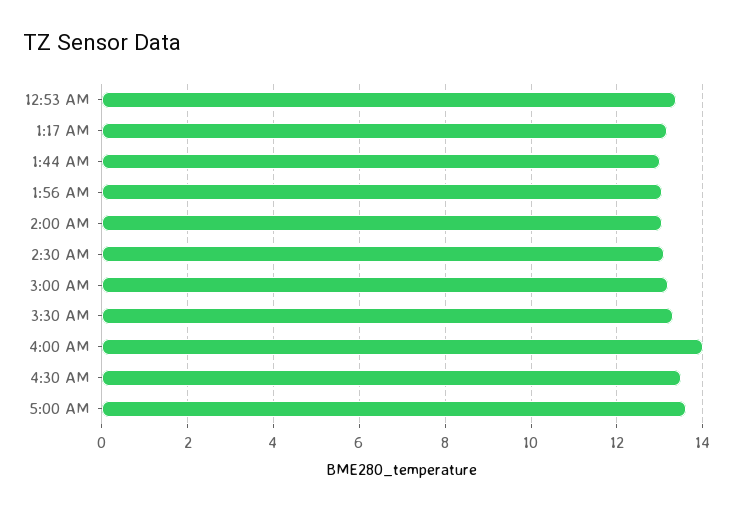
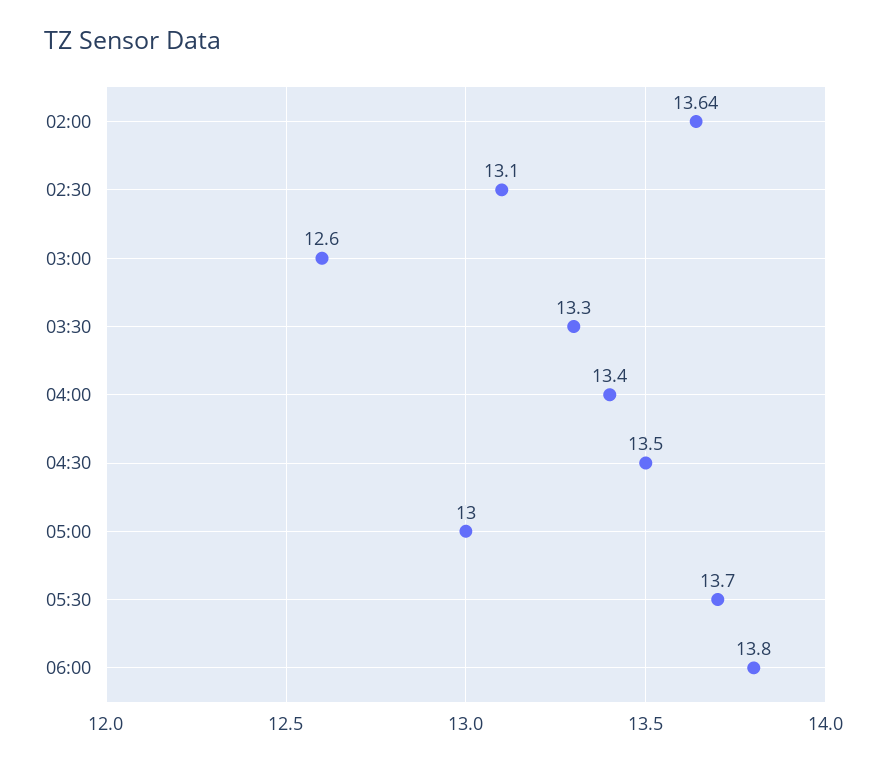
12:53 AM: 13.4 -> none
1:17 AM: 13.2 -> none
1:44 AM: 13 -> none
1:56 AM: 13 -> none
2:00 AM: 13 -> 13.64
3:00 AM: 13.2 -> 12.6
4:00 AM: 14 -> 13.4
5:00 AM: 13.6 -> 13
05:30: none -> 13.7
06:00: none -> 13.8

